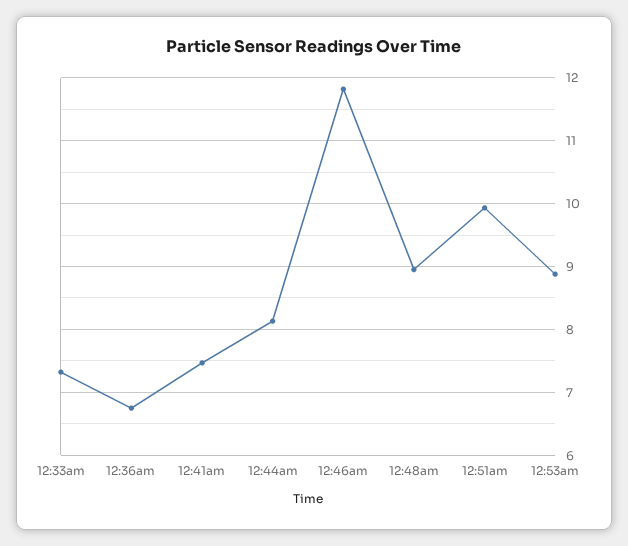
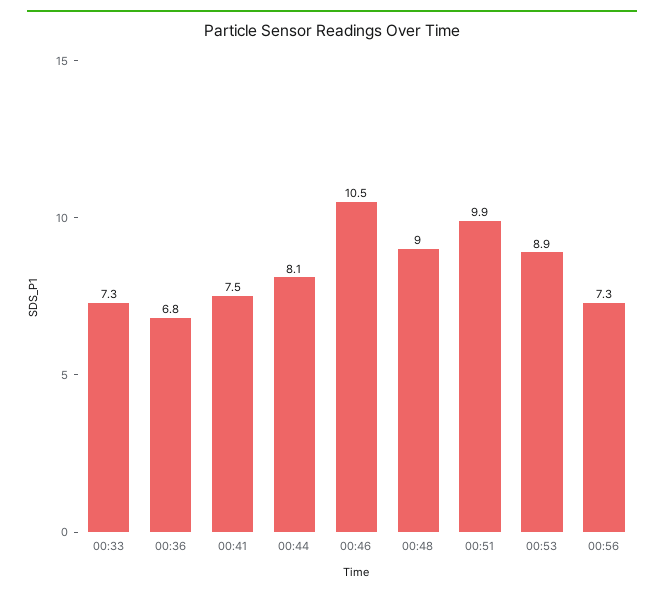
12:46am: 11.8 -> 10.5
00:56: none -> 7.3

